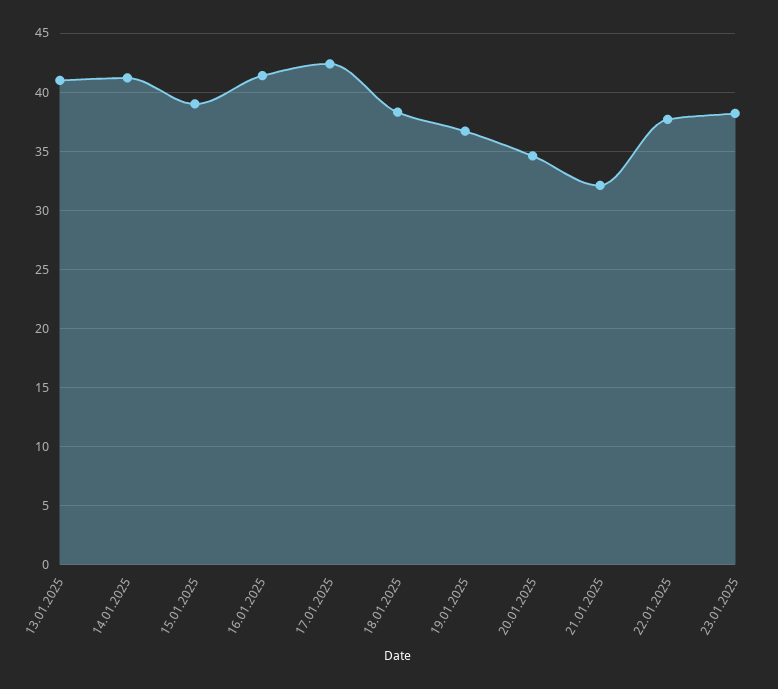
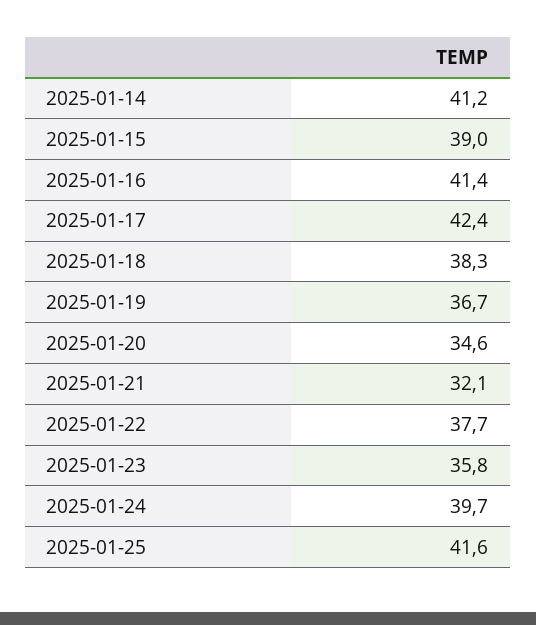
13.01.2025: 41 -> none
23.01.2025: 38 -> 35.8
2025-01-24: none -> 39.7
2025-01-25: none -> 41.6

